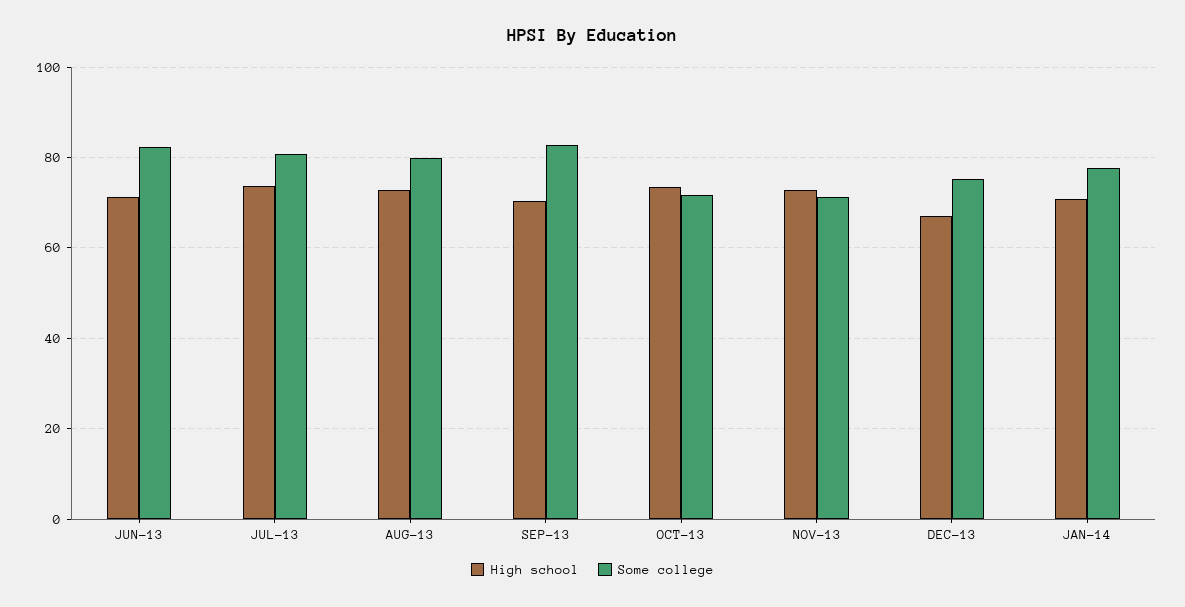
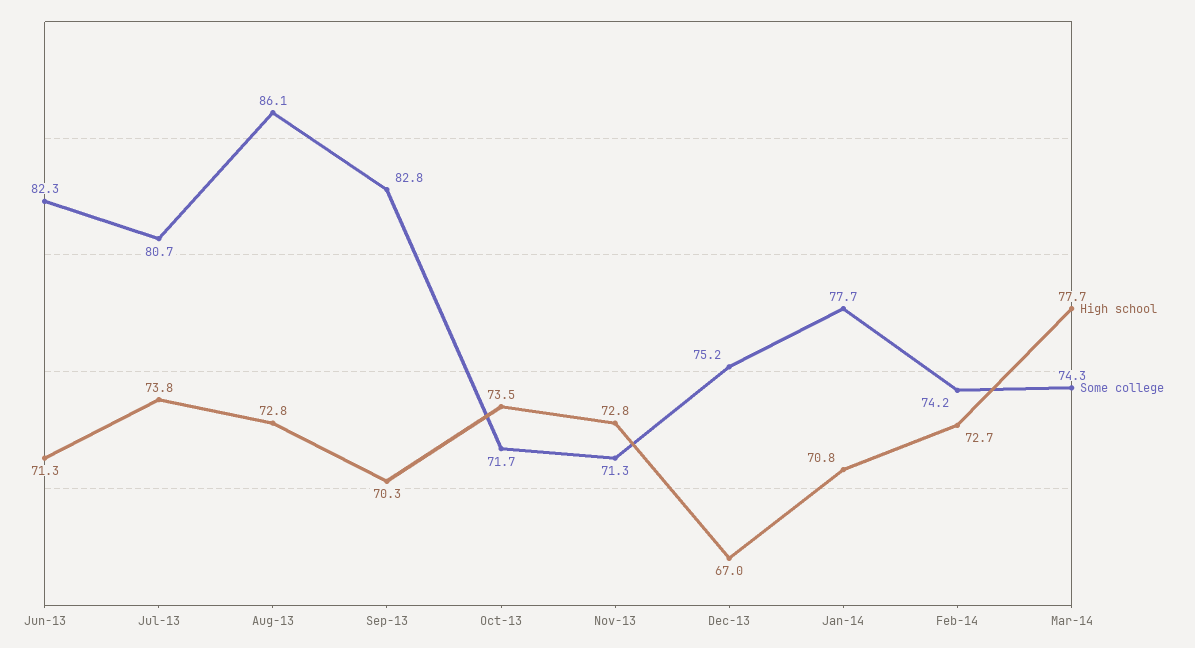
Some college, AUG-13: 80 -> 86.1
High school, Feb-14: none -> 72.7
Some college, Feb-14: none -> 74.2
High school, Mar-14: none -> 77.7
Some college, Mar-14: none -> 74.3

